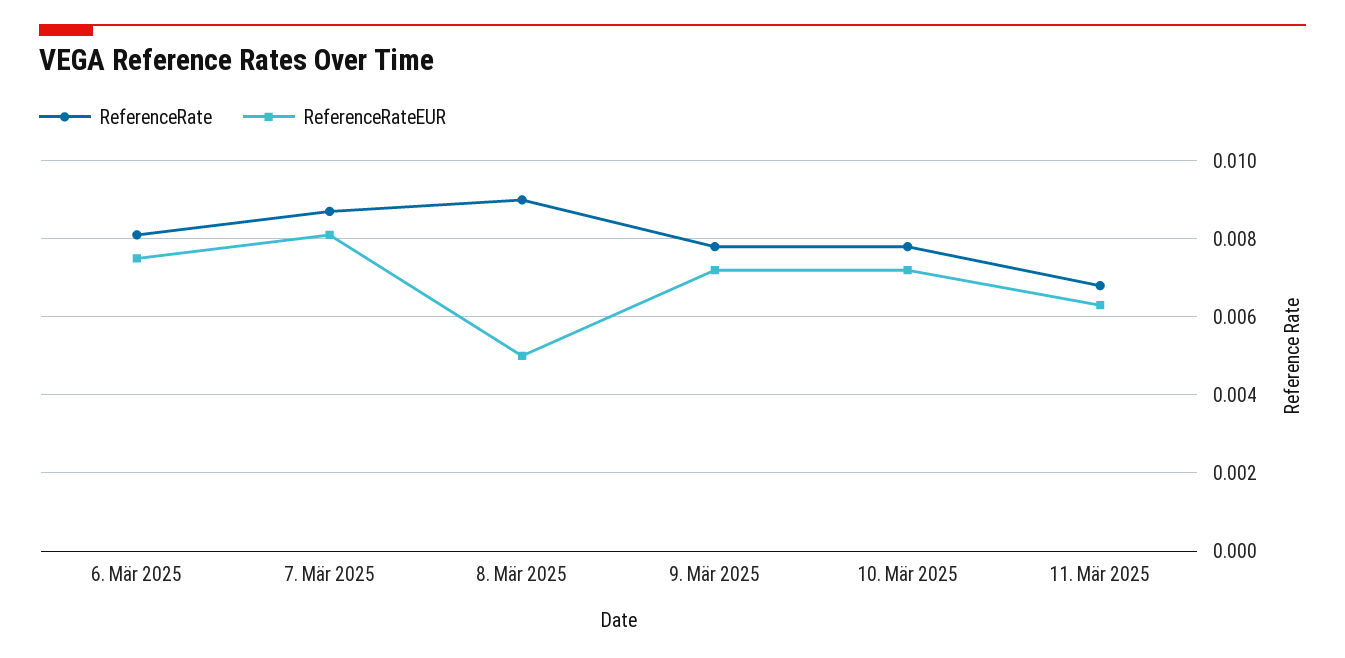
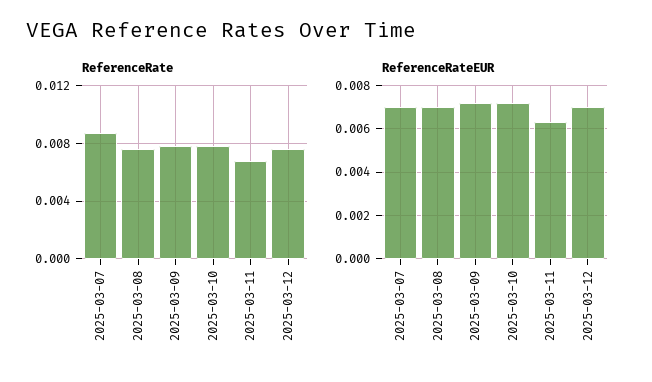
ReferenceRate, 6. Mär 2025: 0.008 -> none
ReferenceRateEUR, 6. Mär 2025: 0.0075 -> none
ReferenceRateEUR, 7. Mär 2025: 0.008 -> 0.007
ReferenceRate, 8. Mär 2025: 0.009 -> 0.0075
ReferenceRateEUR, 8. Mär 2025: 0.005 -> 0.007
ReferenceRate, 2025-03-12: none -> 0.0075
ReferenceRateEUR, 2025-03-12: none -> 0.007

